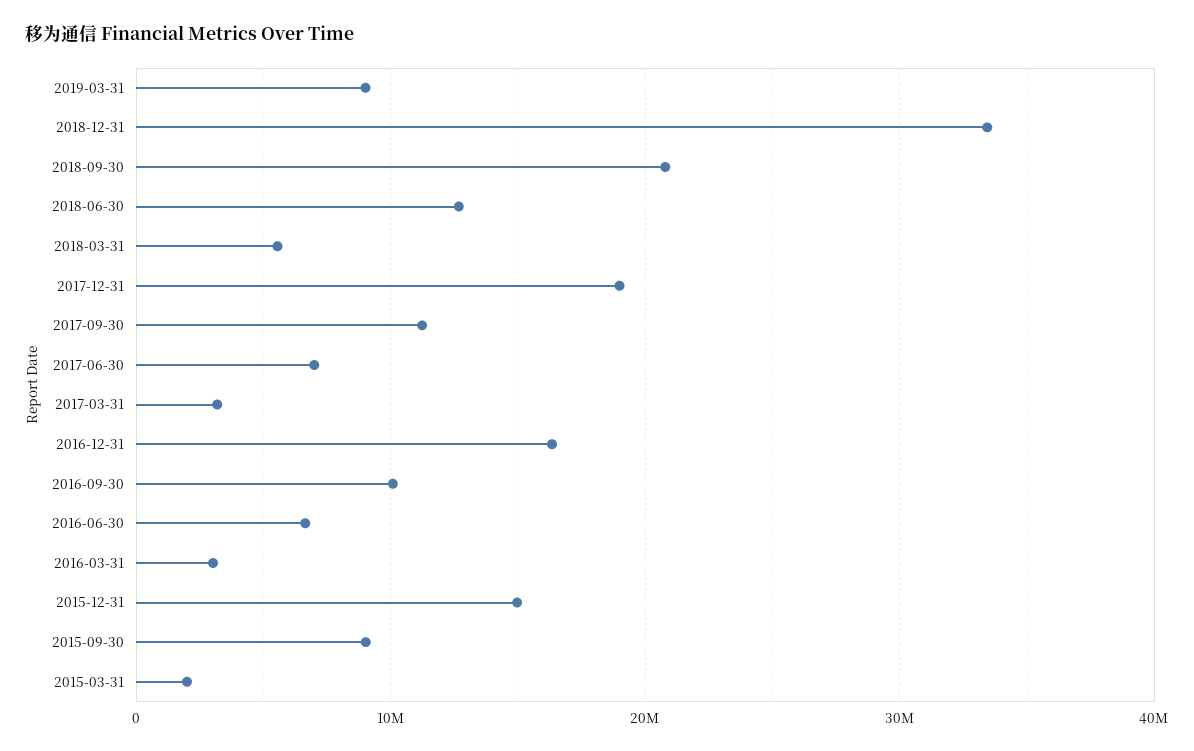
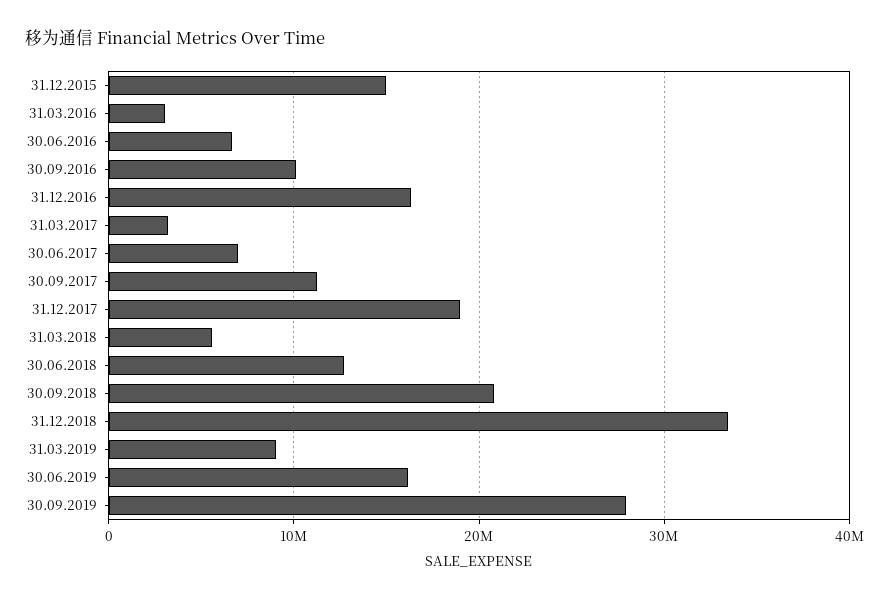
2015-09-30: 9000000 -> none
2015-03-31: 2000000 -> none
30.06.2019: none -> 16000000
30.09.2019: none -> 28000000

